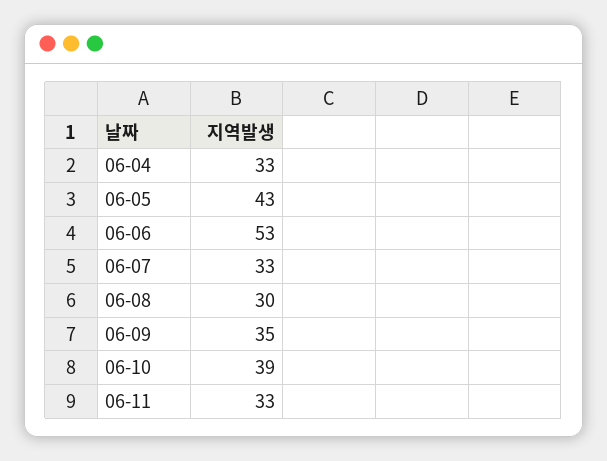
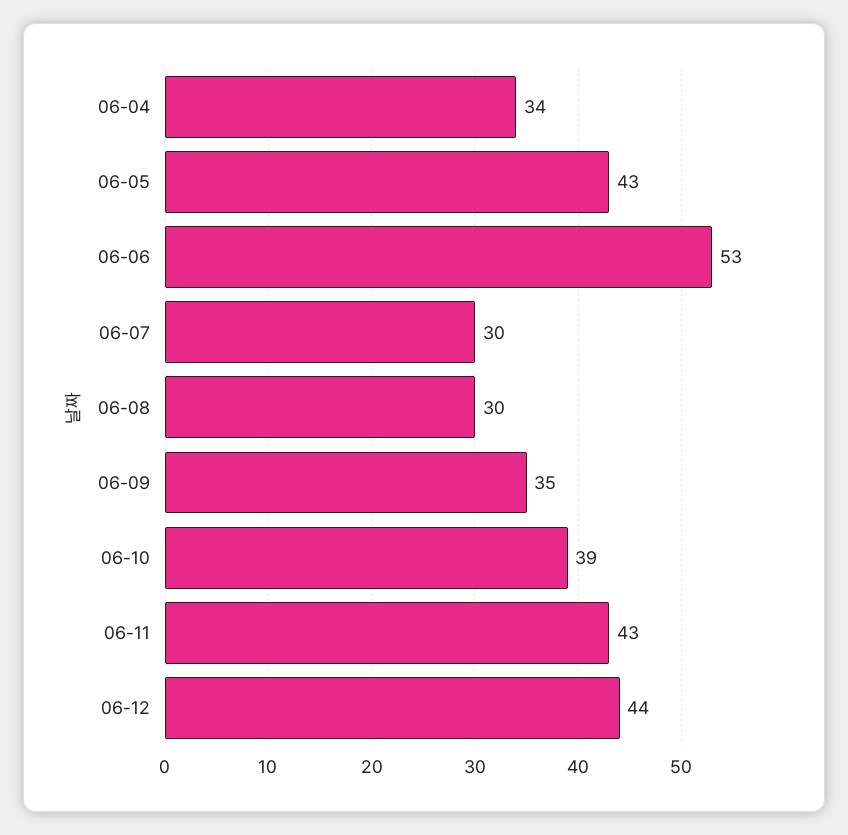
06-04: 33 -> 34
06-07: 33 -> 30
06-11: 33 -> 43
06-12: none -> 44

